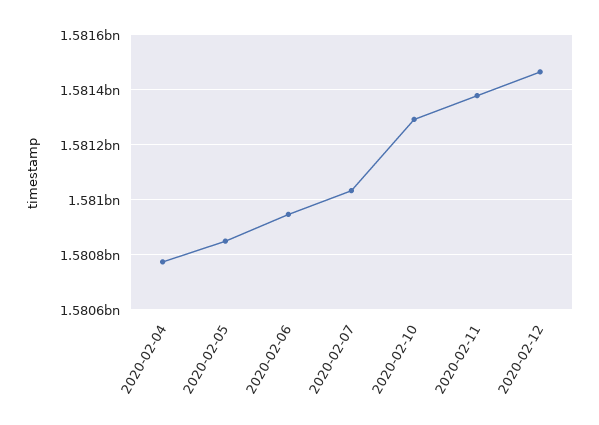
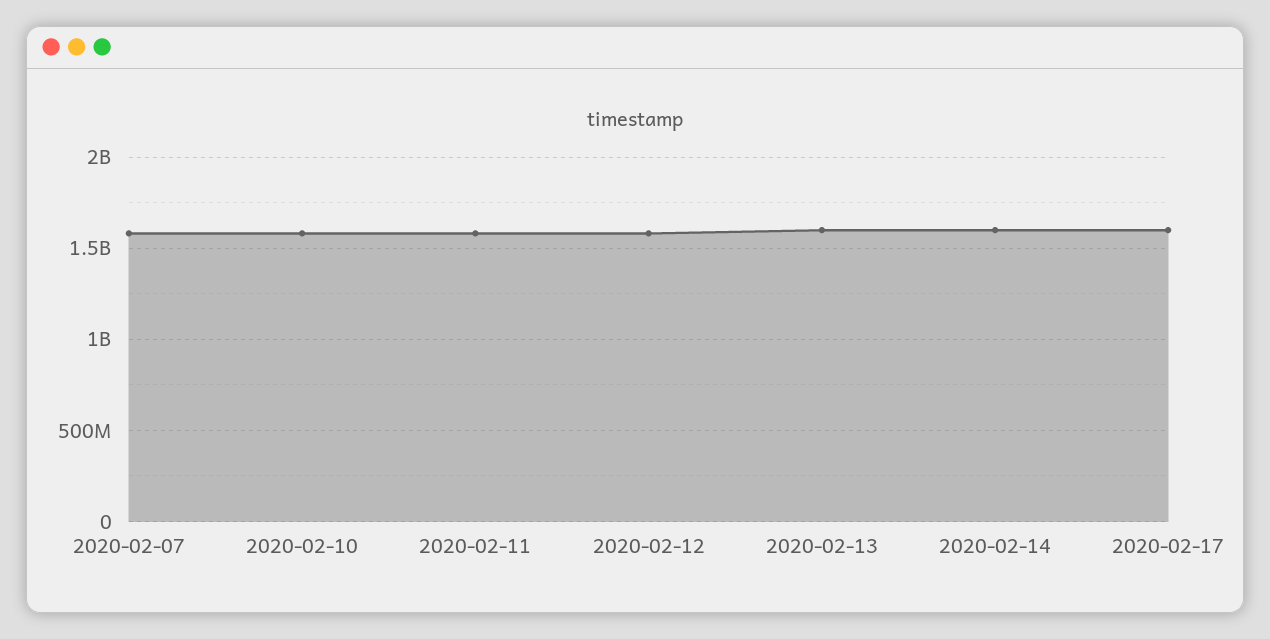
2020-02-04: 1580775000 -> none
2020-02-05: 1580850000 -> none
2020-02-06: 1580950000 -> none
2020-02-13: none -> 1600000000
2020-02-14: none -> 1600000000
2020-02-17: none -> 1600000000

